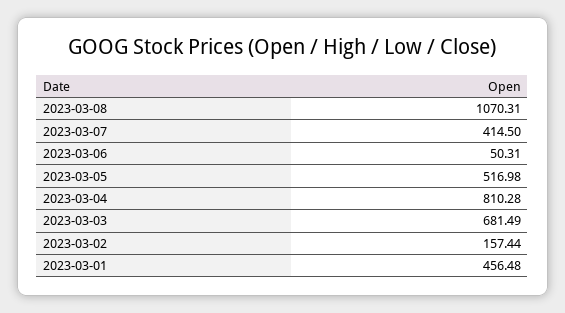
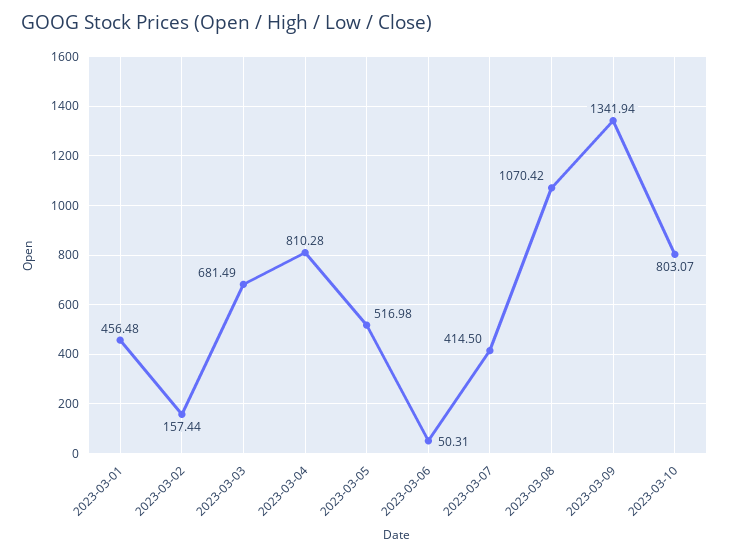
2023-03-08: 1070.31 -> 1070.42
2023-03-09: none -> 1341.94
2023-03-10: none -> 803.07

